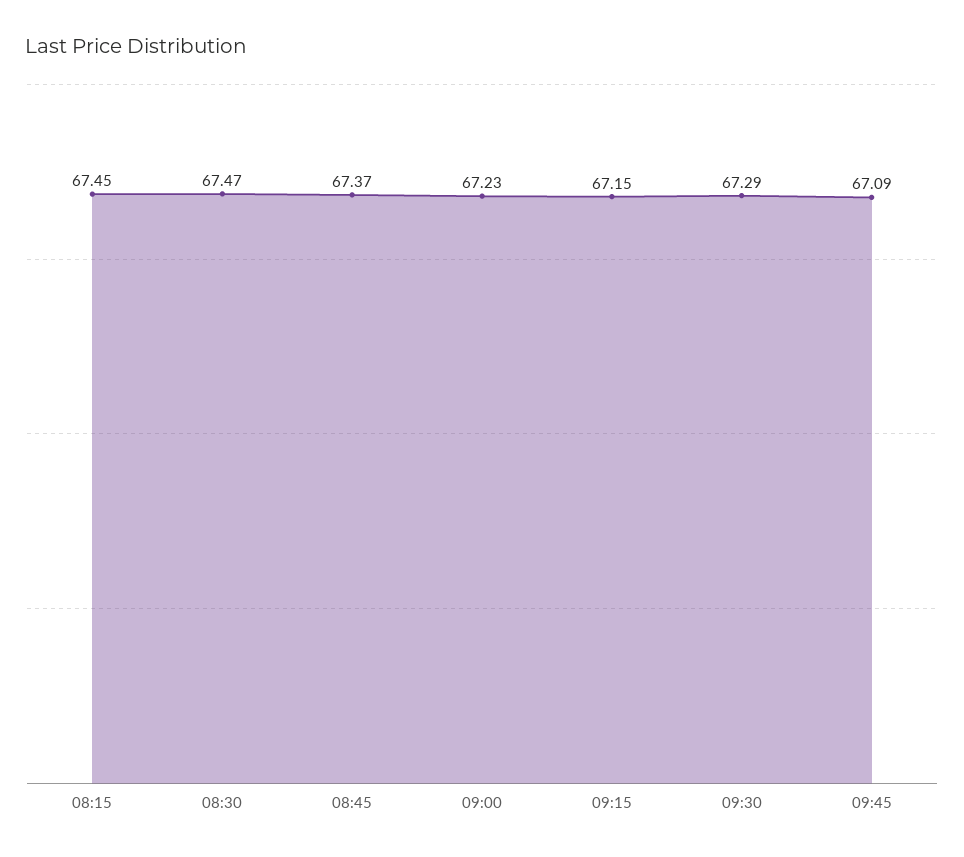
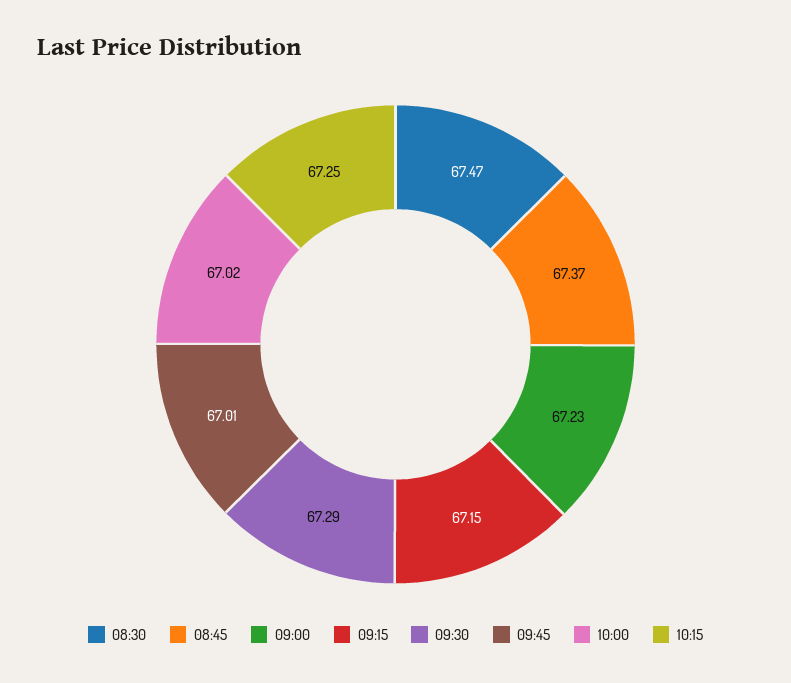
08:15: 67.45 -> none
09:45: 67.09 -> 67.01
10:00: none -> 67.02
10:15: none -> 67.25

